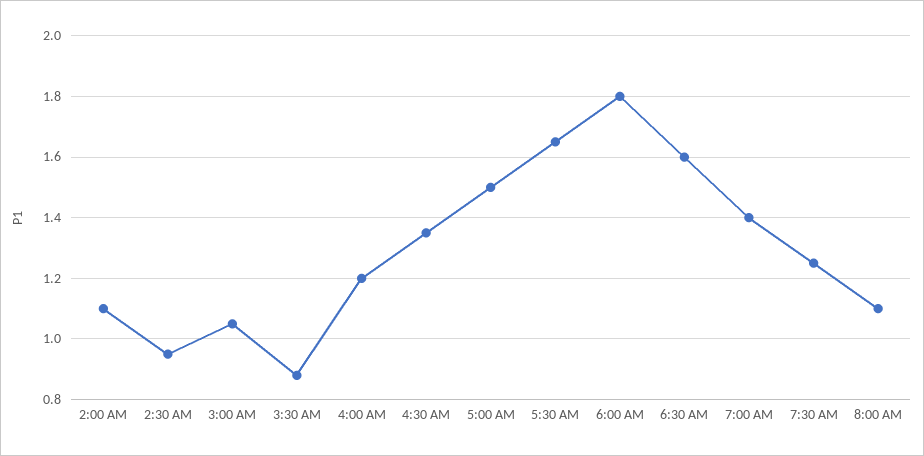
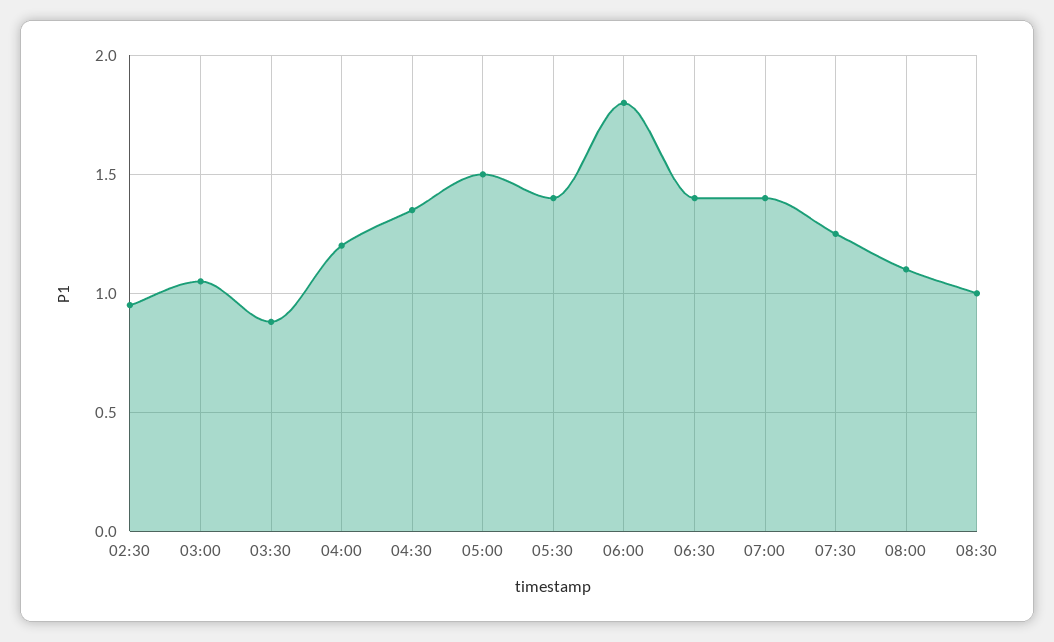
2:00 AM: 1.1 -> none
5:30 AM: 1.65 -> 1.4
6:30 AM: 1.6 -> 1.4
08:30: none -> 1

